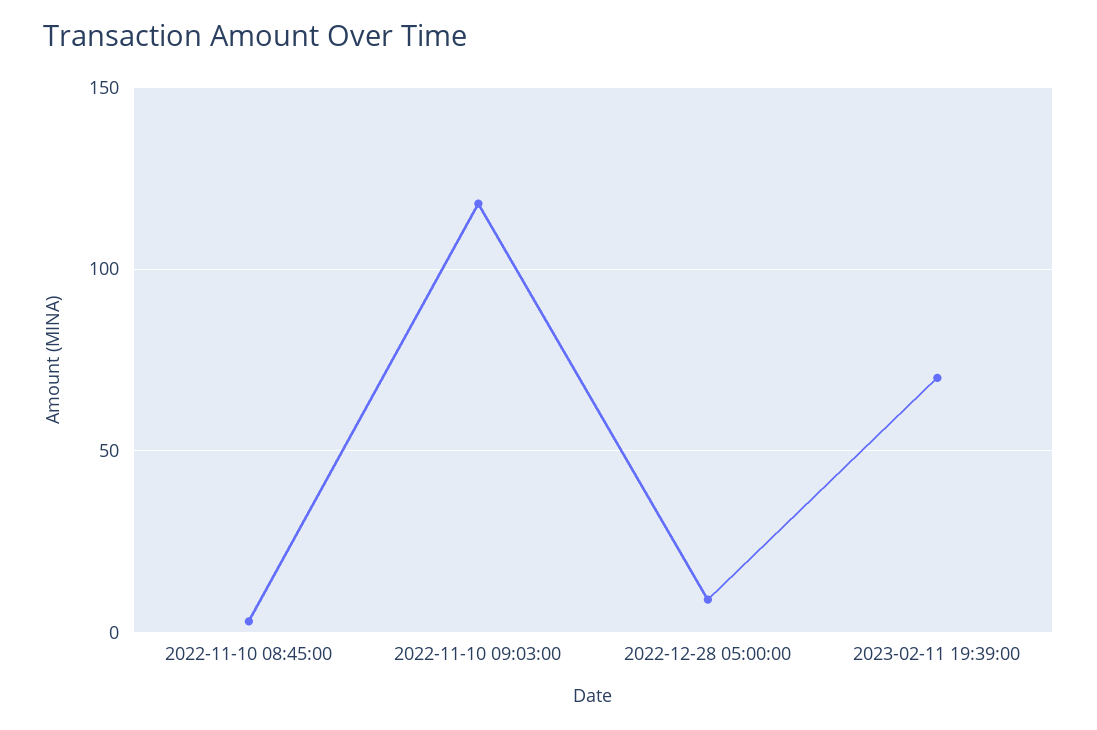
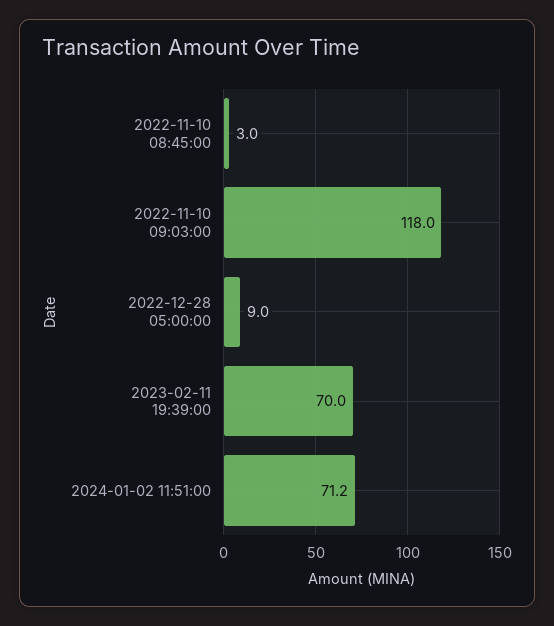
2024-01-02 11:51:00: none -> 71.2

